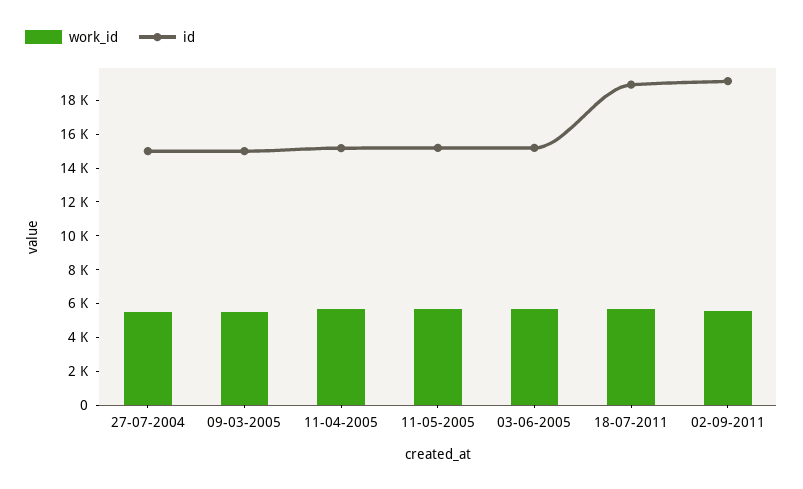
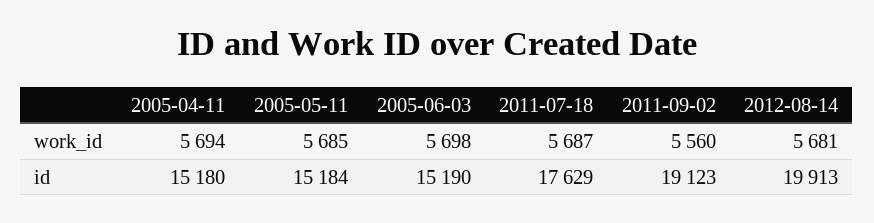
work_id, 27-07-2004: 5500 -> none
id, 27-07-2004: 15000 -> none
work_id, 09-03-2005: 5500 -> none
id, 09-03-2005: 15000 -> none
id, 18-07-2011: 19000 -> 17629
work_id, 2012-08-14: none -> 5681
id, 2012-08-14: none -> 19913

